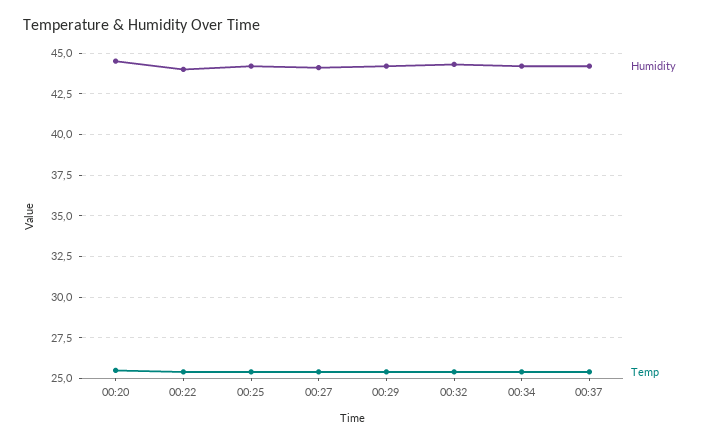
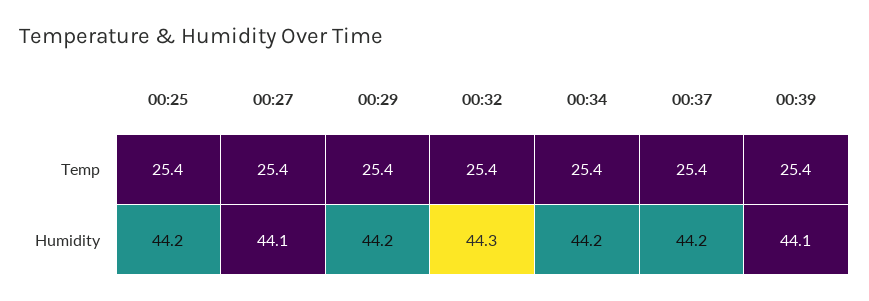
Humidity, 00:20: 44.5 -> none
Temp, 00:20: 25.5 -> none
Humidity, 00:22: 44 -> none
Temp, 00:22: 25.5 -> none
Temp, 00:39: none -> 25.4
Humidity, 00:39: none -> 44.1

